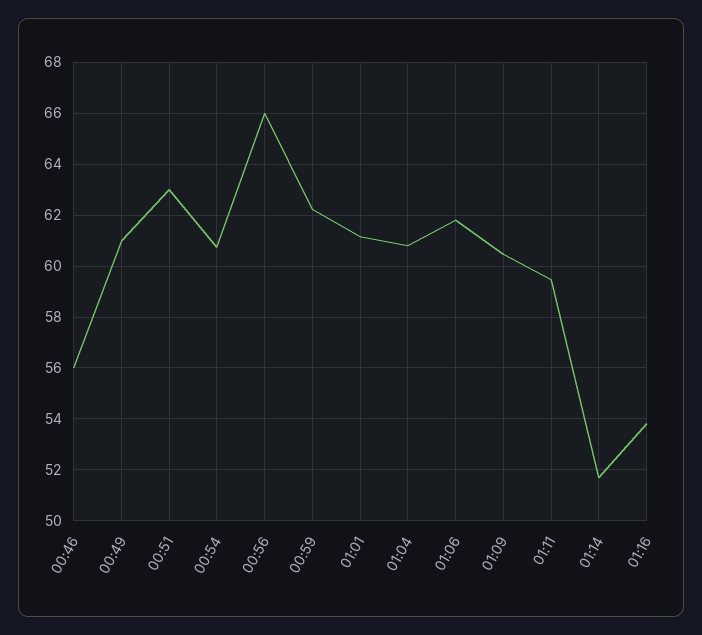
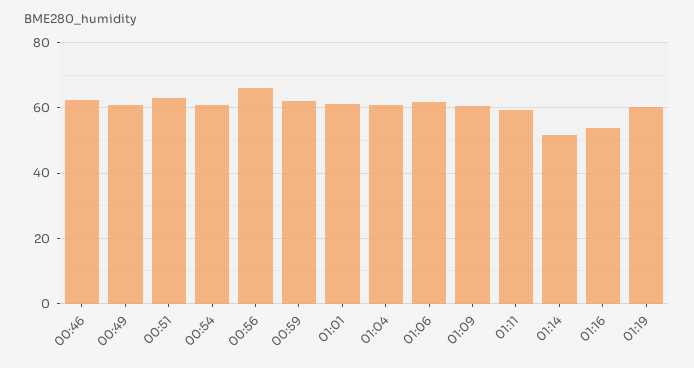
00:46: 56 -> 62
01:19: none -> 60

